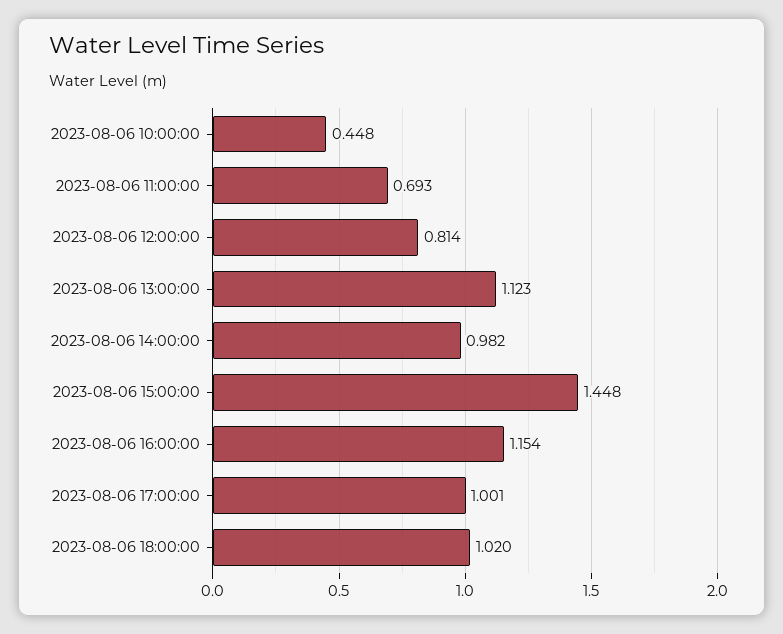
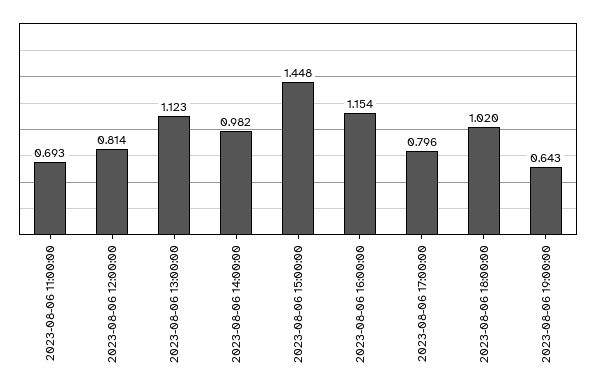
2023-08-06 10:00:00: 0.448 -> none
2023-08-06 17:00:00: 1.001 -> 0.796
2023-08-06 19:00:00: none -> 0.643

